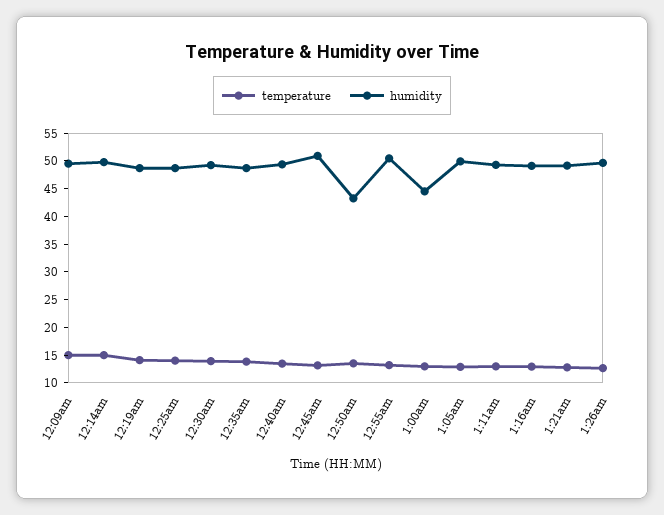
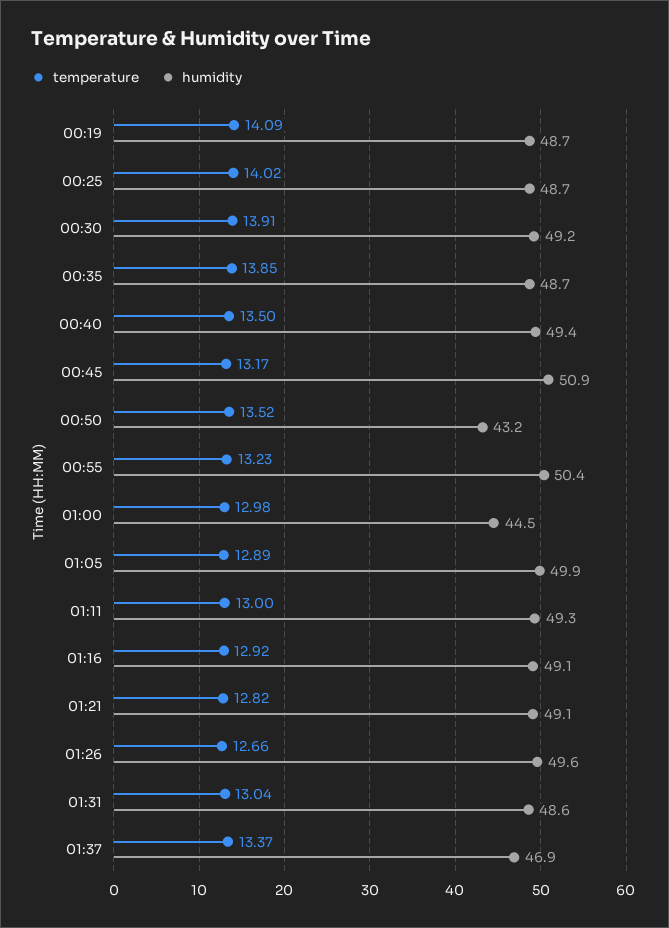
temperature, 12:09am: 15 -> none
humidity, 12:09am: 50 -> none
temperature, 12:14am: 15 -> none
humidity, 12:14am: 50 -> none
temperature, 01:31: none -> 13.04
humidity, 01:31: none -> 48.6
temperature, 01:37: none -> 13.37
humidity, 01:37: none -> 46.9

